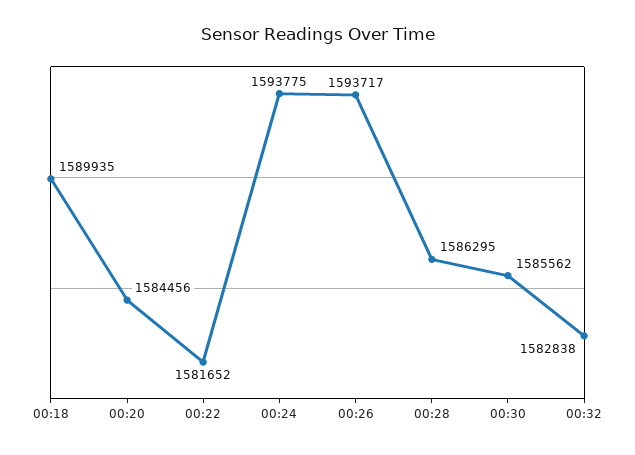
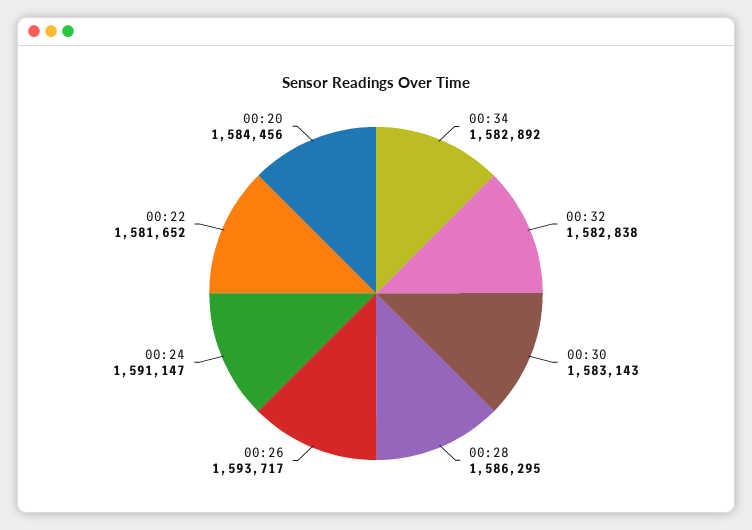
00:18: 1589935 -> none
00:24: 1593775 -> 1591147
00:30: 1585562 -> 1583143
00:34: none -> 1582892

